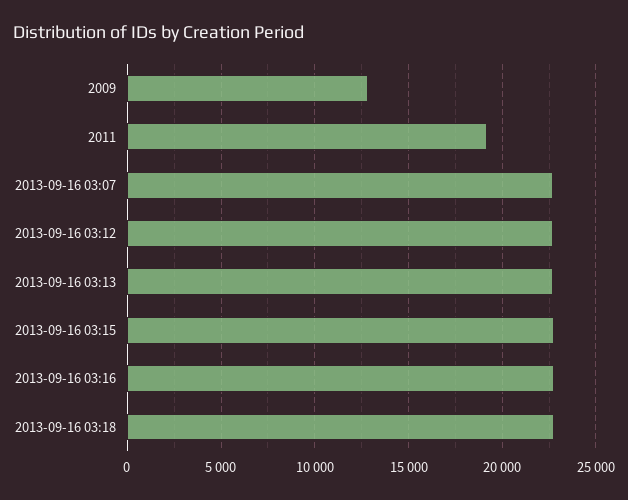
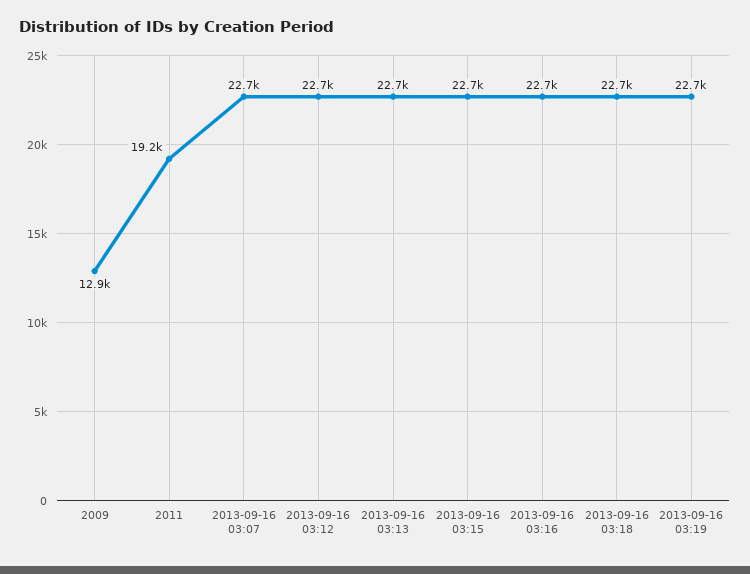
2013-09-16 03:19: none -> 22700

